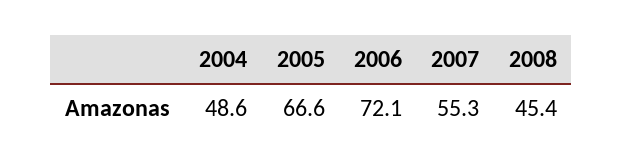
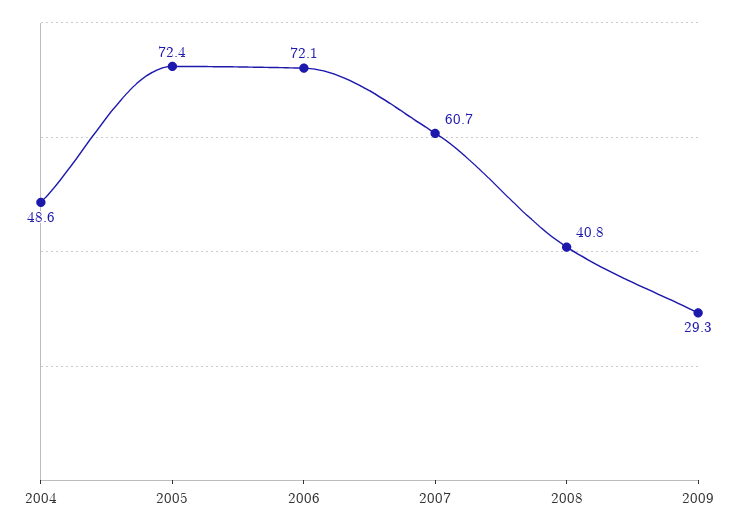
2005: 66.6 -> 72.4
2007: 55.3 -> 60.7
2008: 45.4 -> 40.8
2009: none -> 29.3

